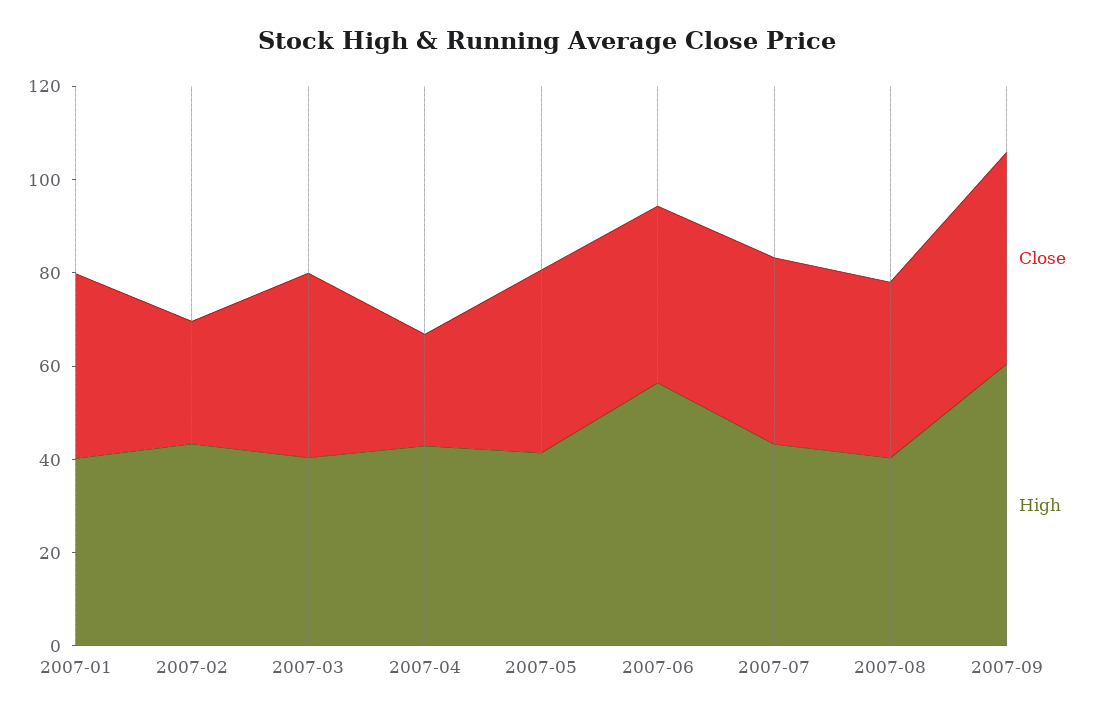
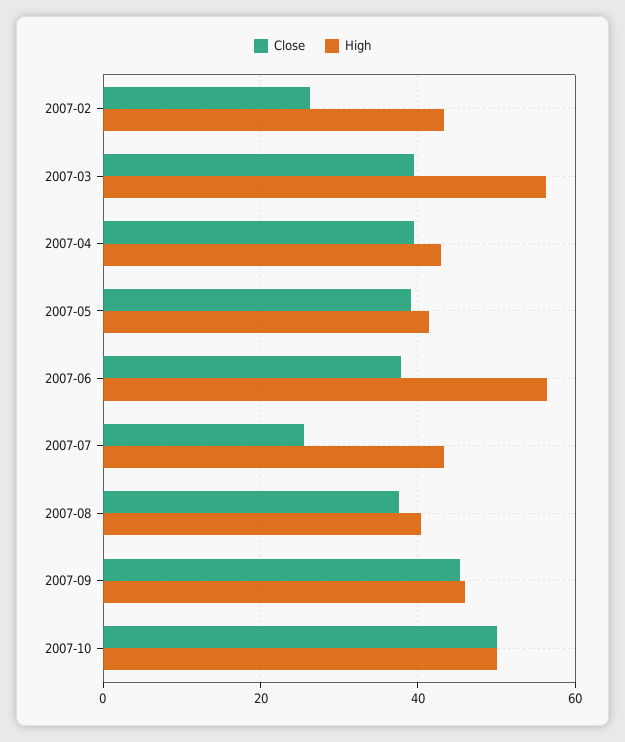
Close, 2007-01: 40 -> none
High, 2007-01: 40 -> none
High, 2007-03: 40 -> 56
Close, 2007-04: 25 -> 40
Close, 2007-07: 40 -> 26
High, 2007-09: 60 -> 46
Close, 2007-10: none -> 50
High, 2007-10: none -> 50

